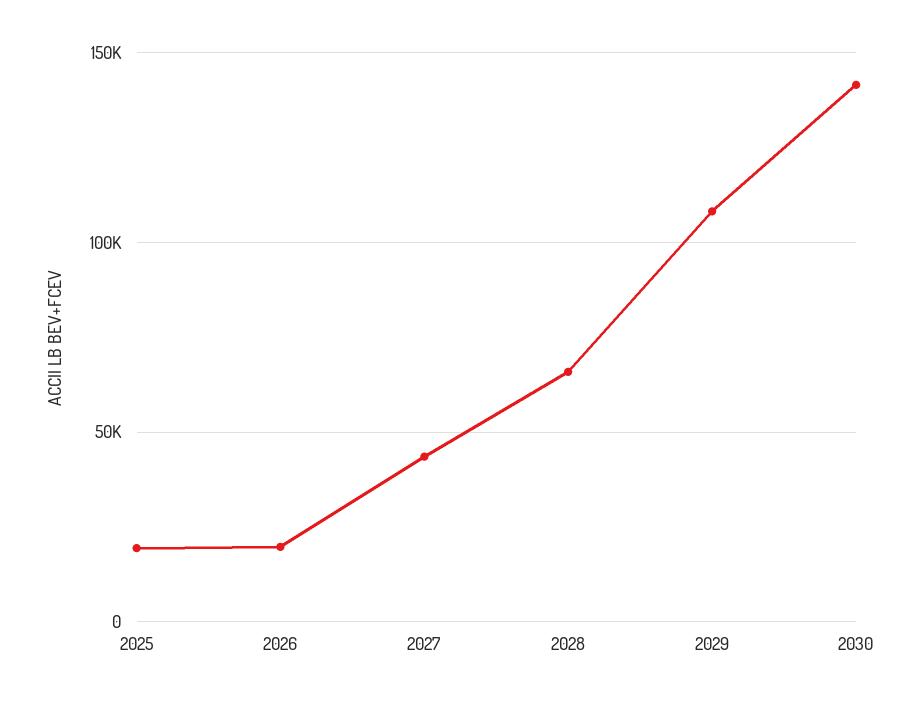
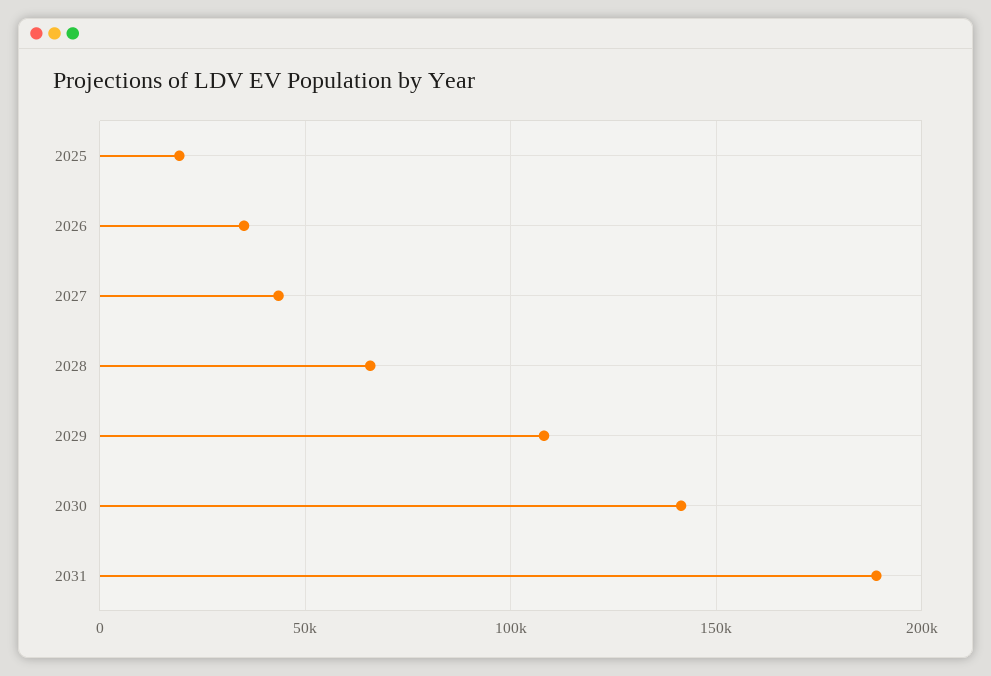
2026: 20000 -> 35000
2031: none -> 190000

